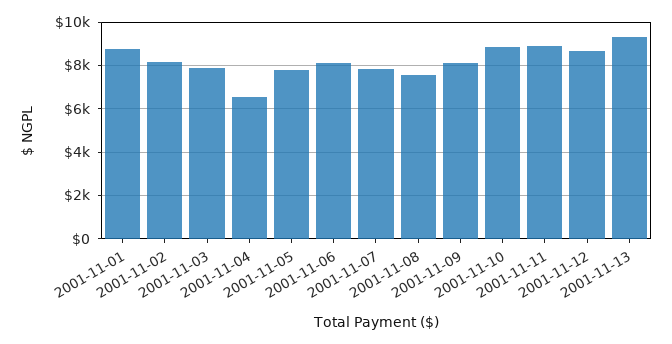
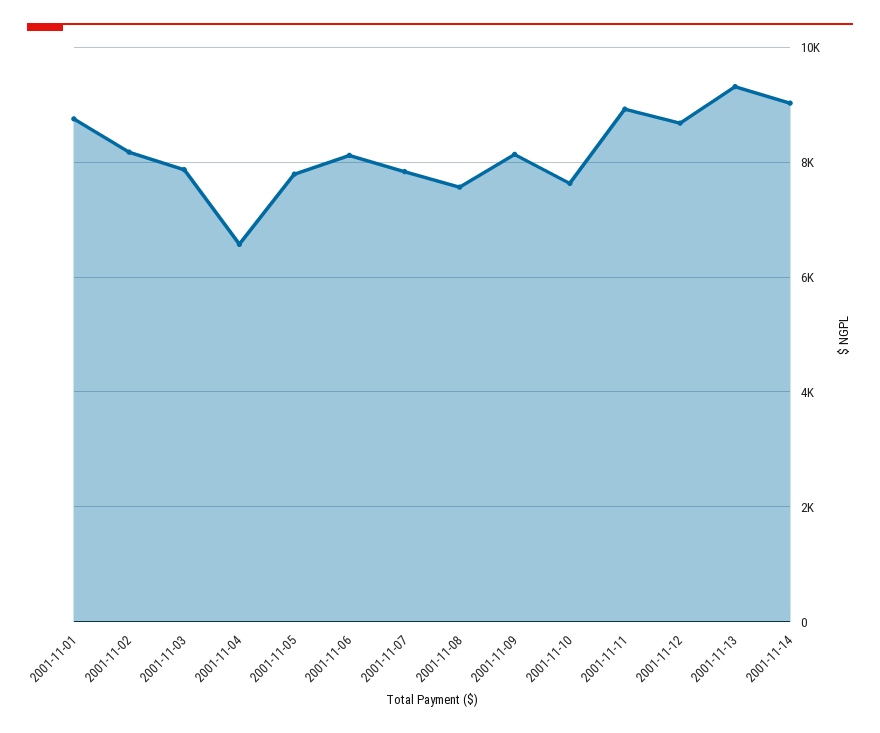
2001-11-10: 9000 -> 7600
2001-11-14: none -> 9000

